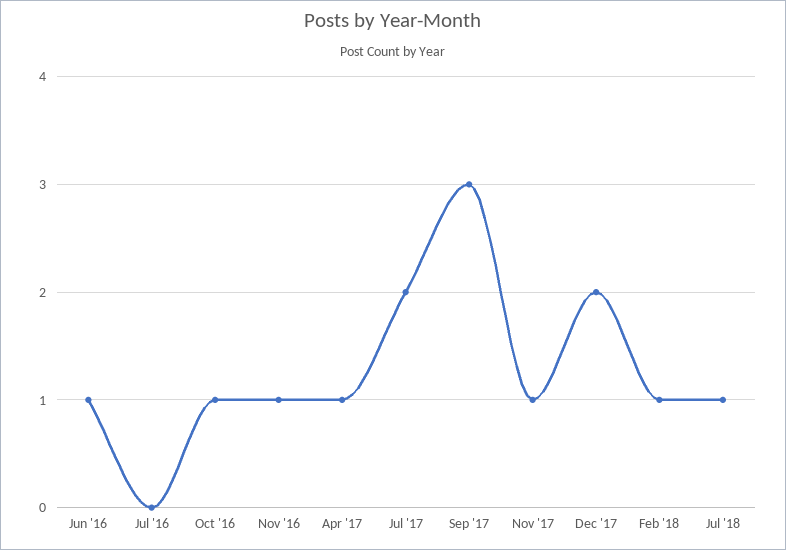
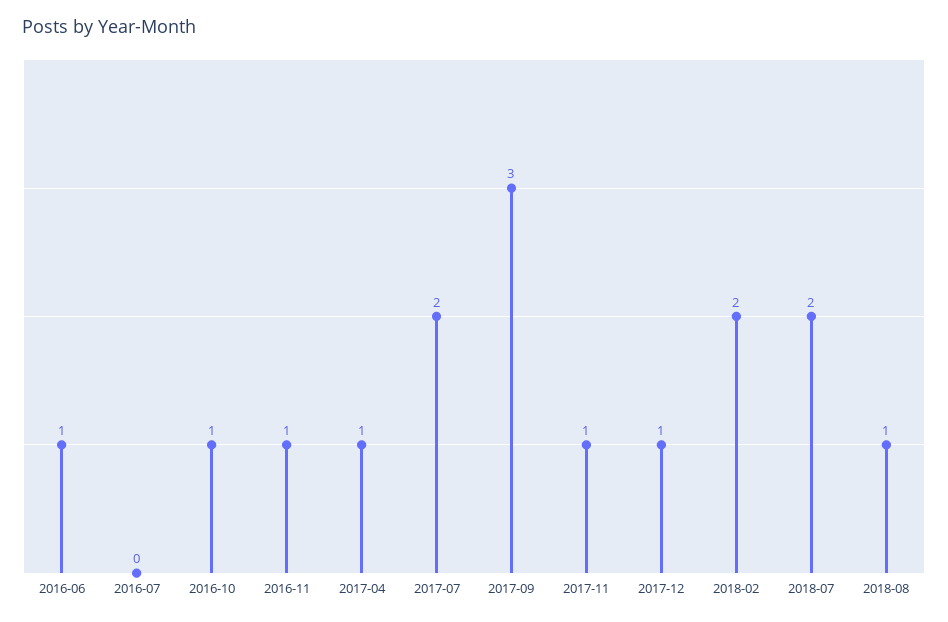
Dec '17: 2 -> 1
Feb '18: 1 -> 2
Jul '18: 1 -> 2
2018-08: none -> 1

